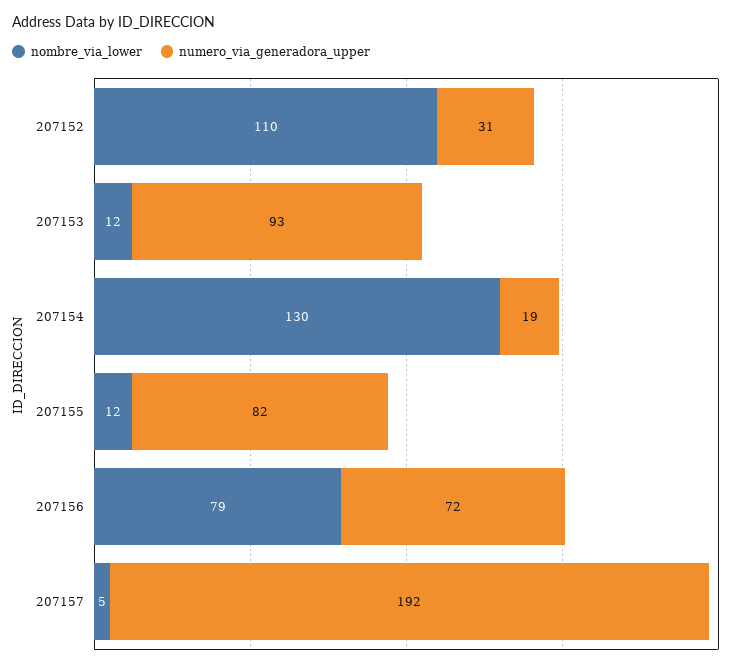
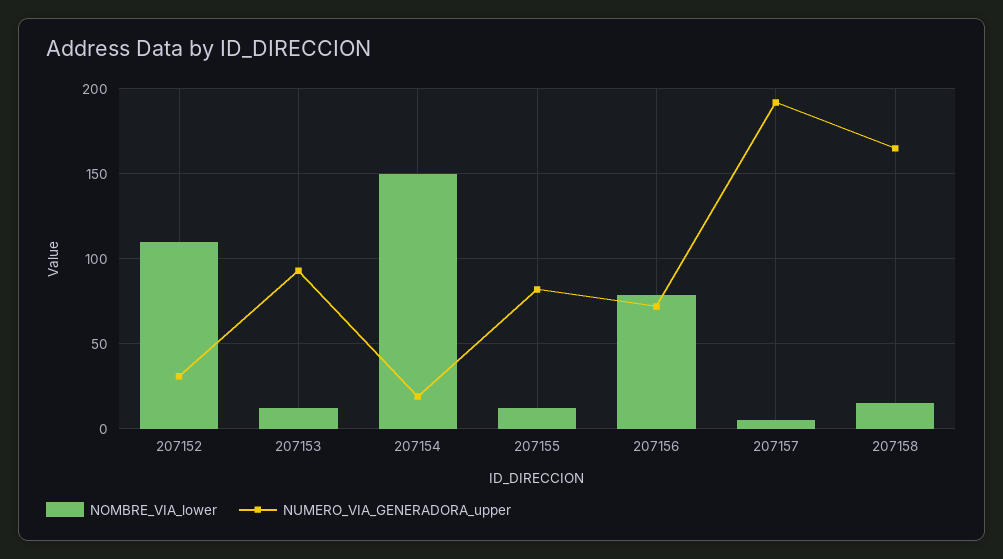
nombre_via_lower, 207154: 130 -> 150
nombre_via_lower, 207158: none -> 15
numero_via_generadora_upper, 207158: none -> 165

